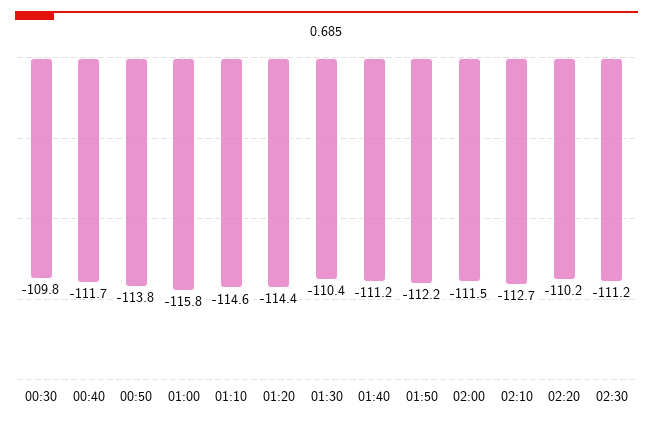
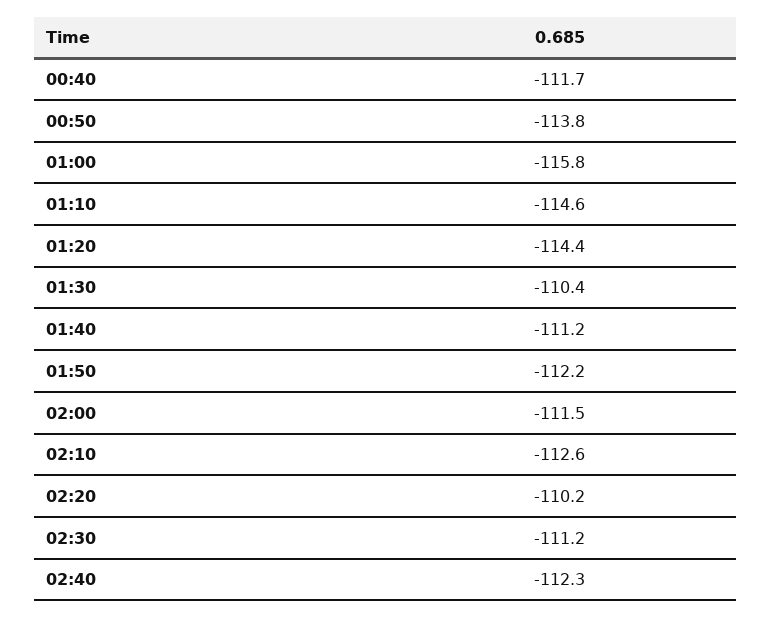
00:30: -109.8 -> none
02:10: -112.7 -> -112.6
02:40: none -> -112.3

